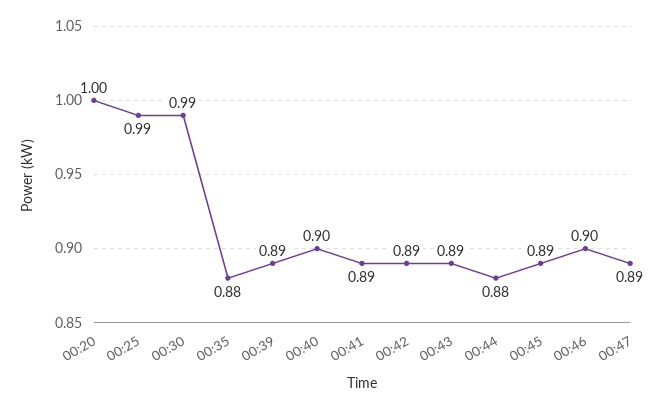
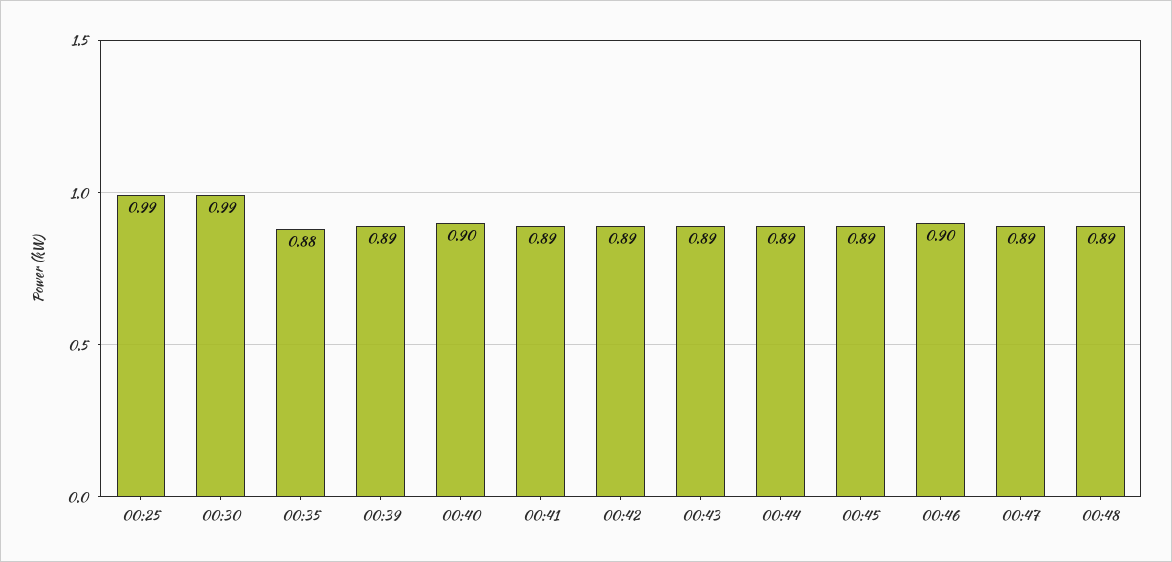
00:20: 1 -> none
00:44: 0.88 -> 0.89
00:48: none -> 0.89

